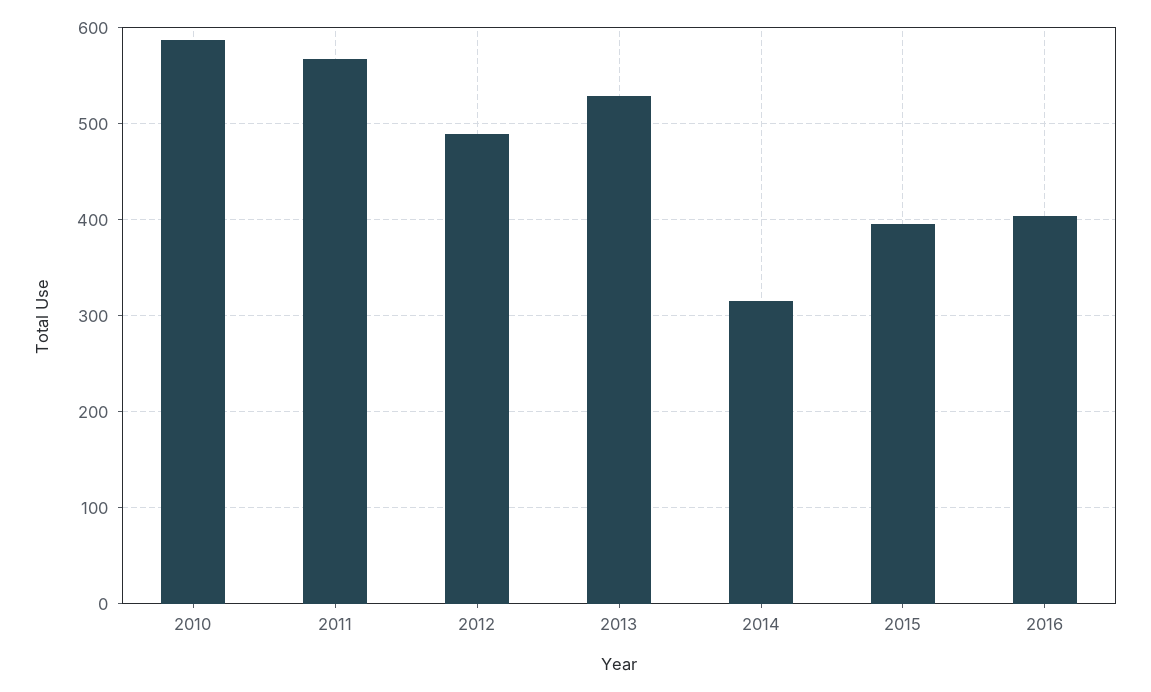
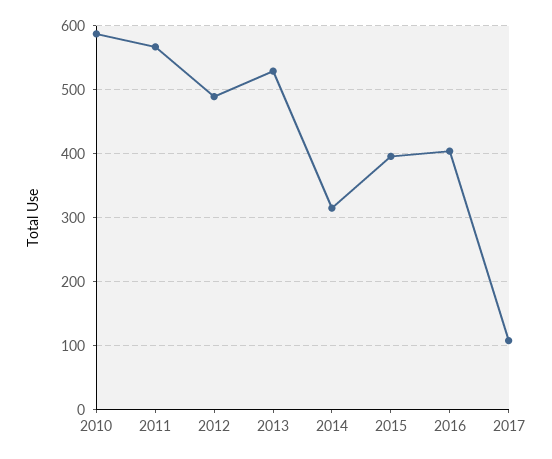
2017: none -> 110

